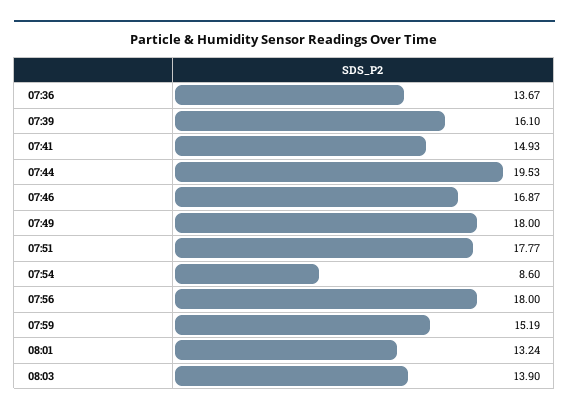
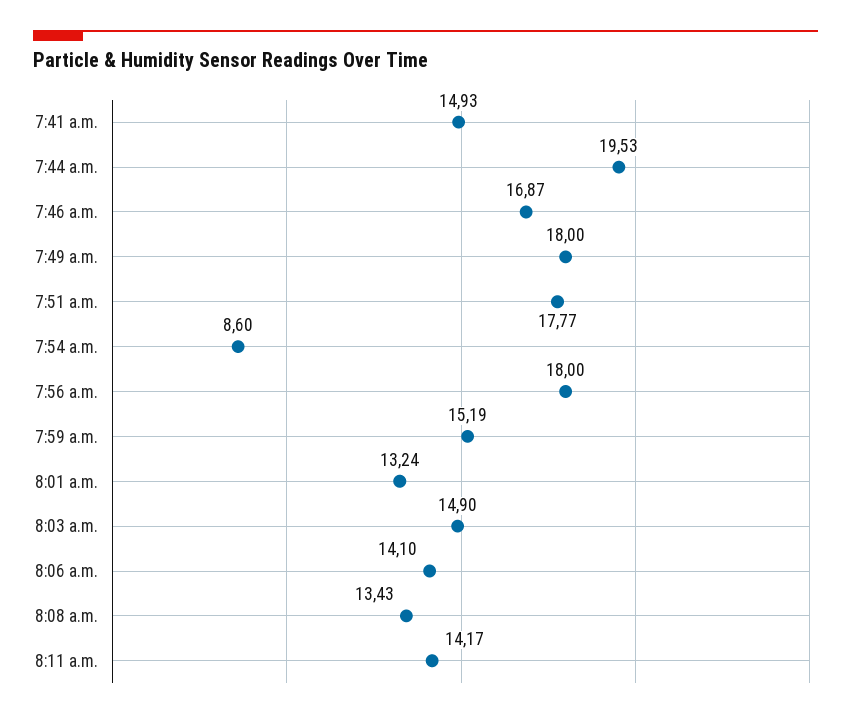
07:36: 13.67 -> none
07:39: 16.1 -> none
08:03: 13.9 -> 14.9
8:06 a.m.: none -> 14.1
8:08 a.m.: none -> 13.43
8:11 a.m.: none -> 14.17

